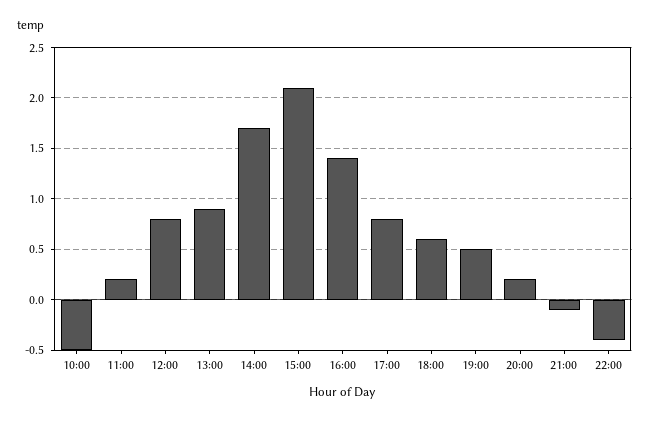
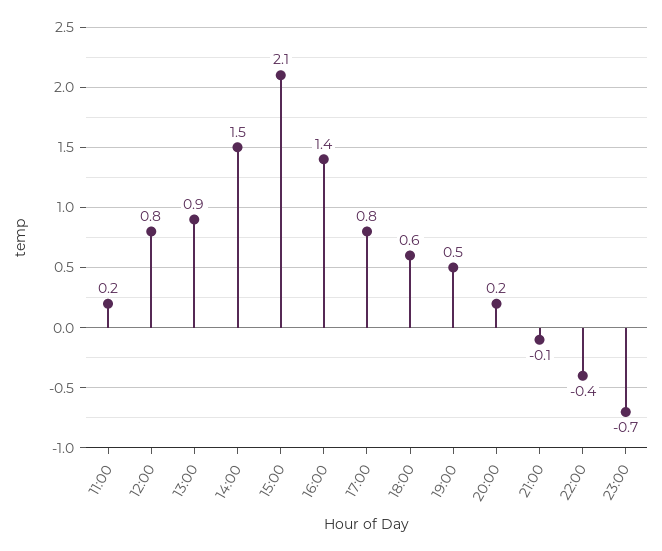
10:00: -0.5 -> none
14:00: 1.7 -> 1.5
23:00: none -> -0.7

